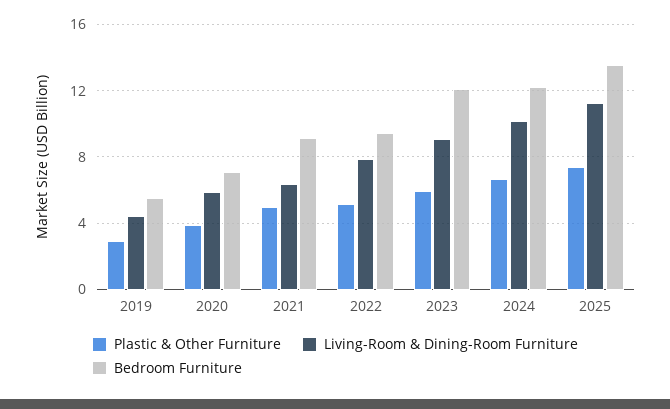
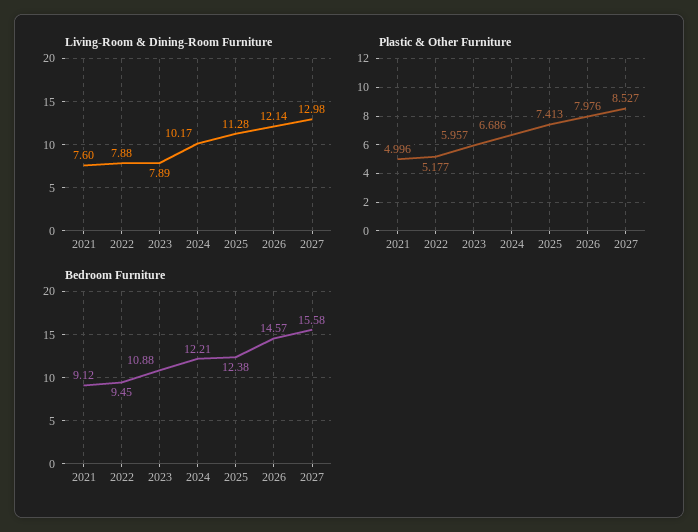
Plastic & Other Furniture, 2019: 3 -> none
Living-Room & Dining-Room Furniture, 2019: 4.5 -> none
Bedroom Furniture, 2019: 5.5 -> none
Plastic & Other Furniture, 2020: 4 -> none
Living-Room & Dining-Room Furniture, 2020: 6 -> none
Bedroom Furniture, 2020: 7 -> none
Living-Room & Dining-Room Furniture, 2021: 6.5 -> 7.6
Living-Room & Dining-Room Furniture, 2023: 9 -> 7.89
Bedroom Furniture, 2023: 12 -> 10.88
Bedroom Furniture, 2025: 13.5 -> 12.38
Living-Room & Dining-Room Furniture, 2026: none -> 12.14
Living-Room & Dining-Room Furniture, 2027: none -> 12.98
Plastic & Other Furniture, 2026: none -> 7.976
Plastic & Other Furniture, 2027: none -> 8.527
Bedroom Furniture, 2026: none -> 14.57
Bedroom Furniture, 2027: none -> 15.58

